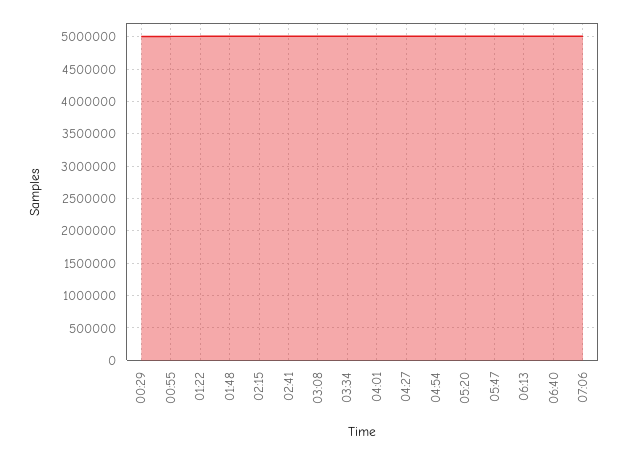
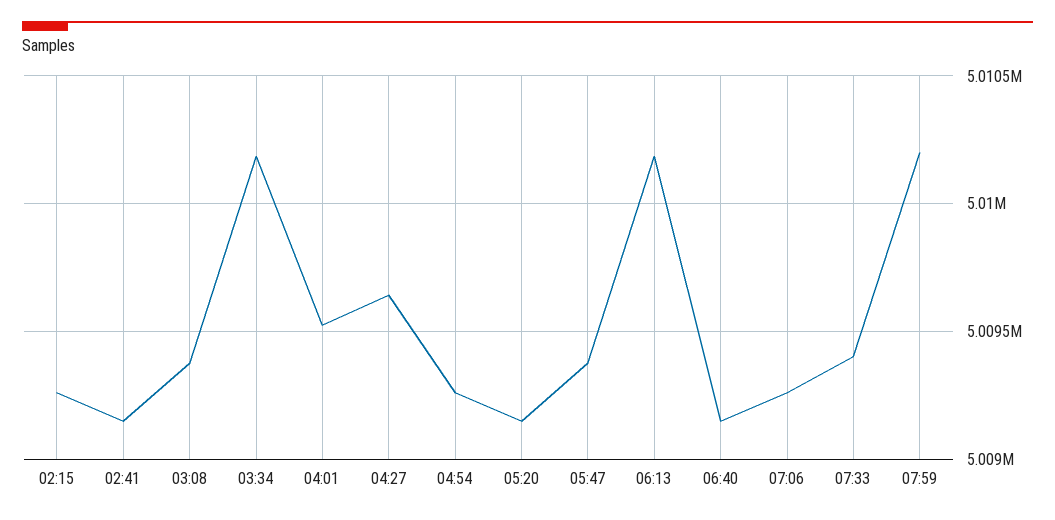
00:29: 5000000 -> none
00:55: 5000000 -> none
01:22: 5000000 -> none
01:48: 5000000 -> none
07:33: none -> 5009400
07:59: none -> 5010200

